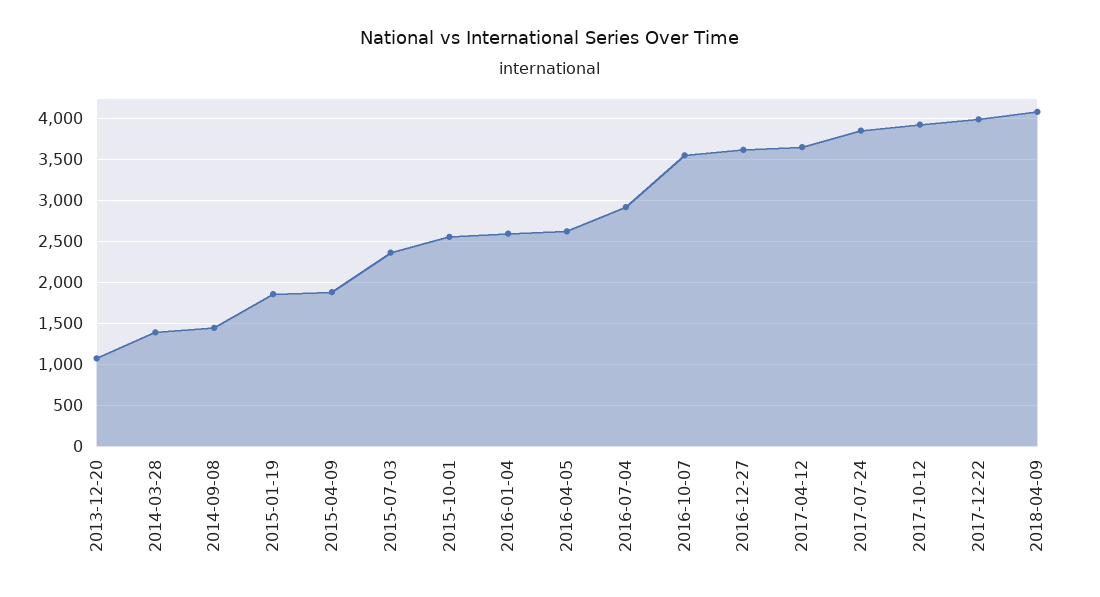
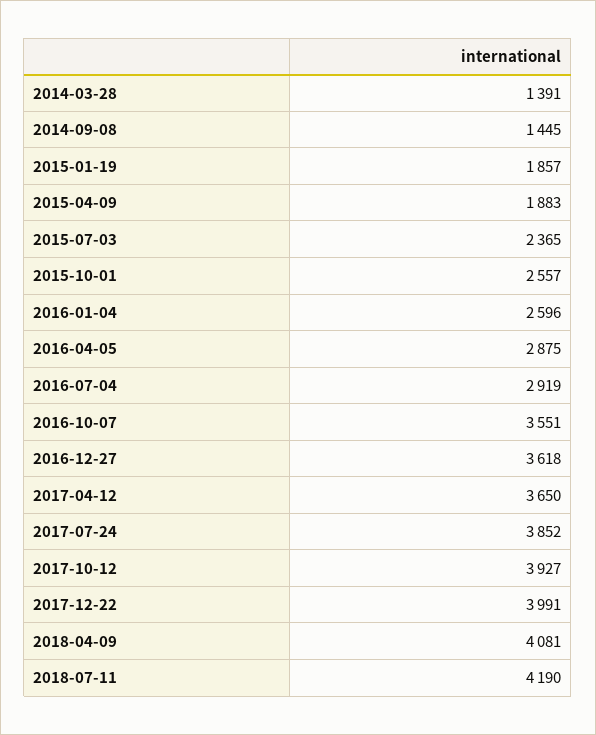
2013-12-20: 1100 -> none
2016-04-05: 2600 -> 2875
2018-07-11: none -> 4190

